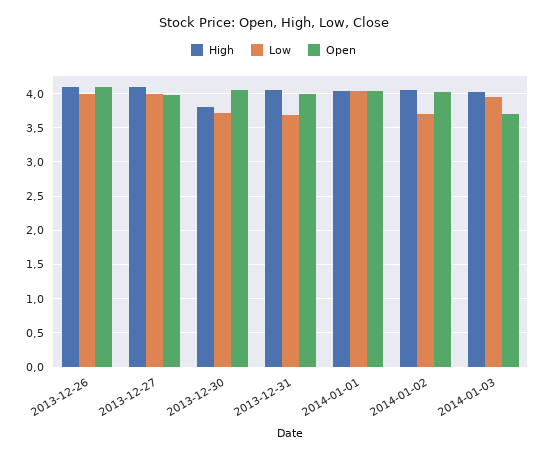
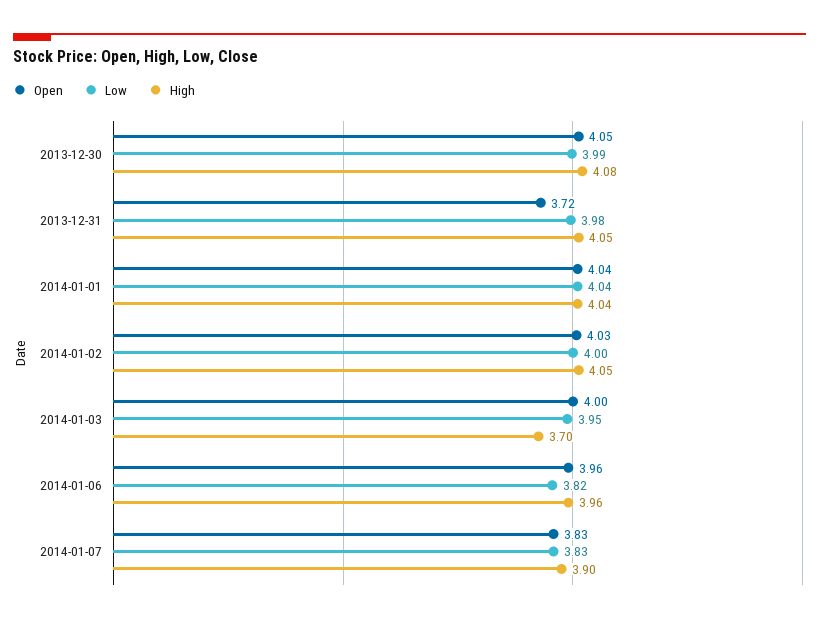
High, 2013-12-26: 4.1 -> none
Low, 2013-12-26: 4 -> none
Open, 2013-12-26: 4.1 -> none
High, 2013-12-27: 4.1 -> none
Low, 2013-12-27: 4 -> none
Open, 2013-12-27: 4 -> none
High, 2013-12-30: 3.8 -> 4.08
Low, 2013-12-30: 3.7 -> 3.99
Low, 2013-12-31: 3.7 -> 3.98
Open, 2013-12-31: 4 -> 3.72
Low, 2014-01-02: 3.7 -> 4
High, 2014-01-03: 4 -> 3.7
Open, 2014-01-03: 3.7 -> 4
Open, 2014-01-06: none -> 3.96
Low, 2014-01-06: none -> 3.82
High, 2014-01-06: none -> 3.96
Open, 2014-01-07: none -> 3.83
Low, 2014-01-07: none -> 3.83
High, 2014-01-07: none -> 3.9

